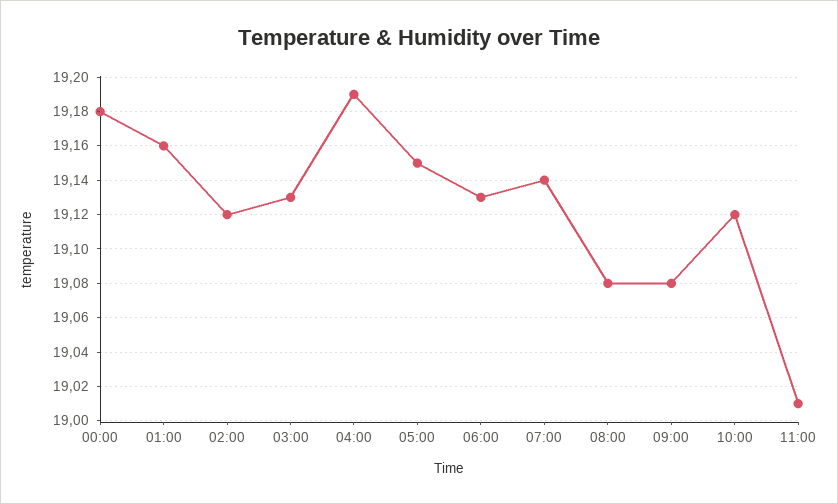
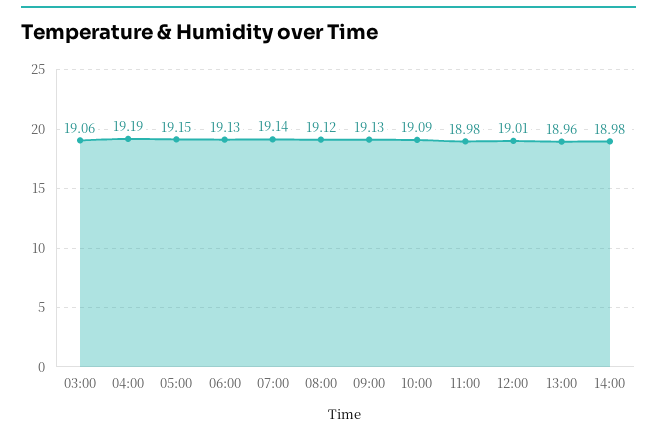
00:00: 19.18 -> none
01:00: 19.16 -> none
02:00: 19.12 -> none
03:00: 19.13 -> 19.06
08:00: 19.08 -> 19.12
09:00: 19.08 -> 19.13
10:00: 19.12 -> 19.09
11:00: 19.01 -> 18.98
12:00: none -> 19.01
13:00: none -> 18.96
14:00: none -> 18.98

